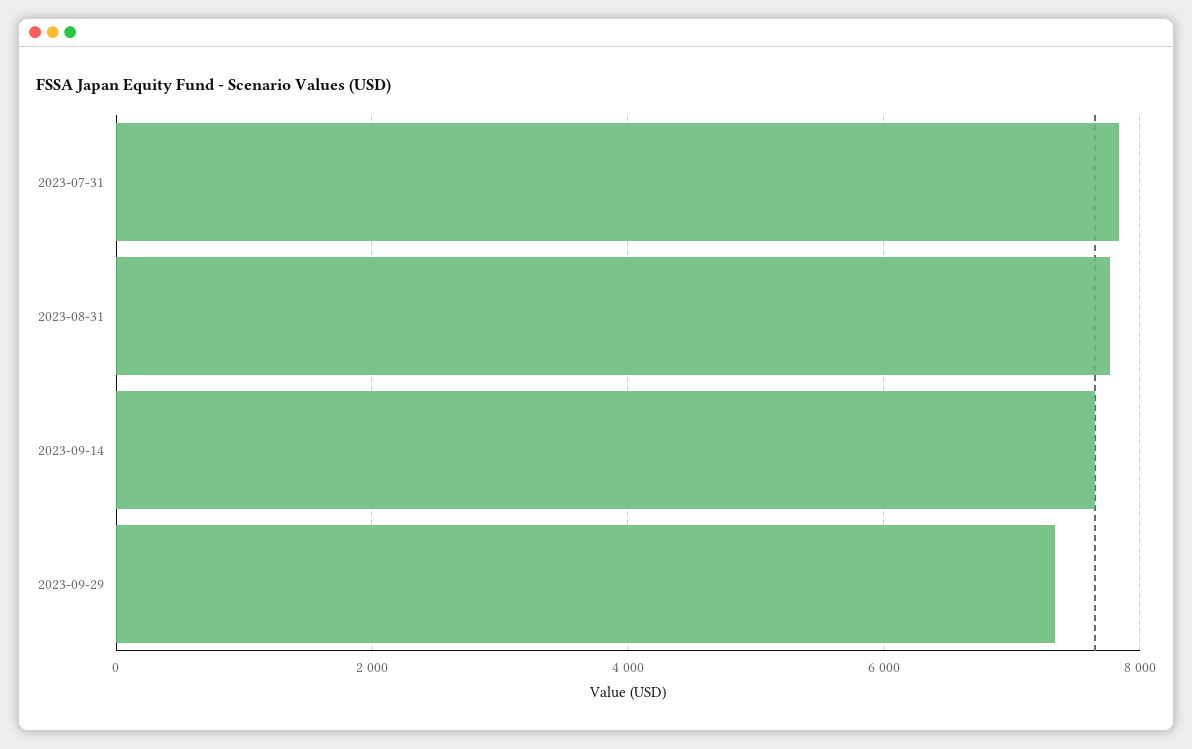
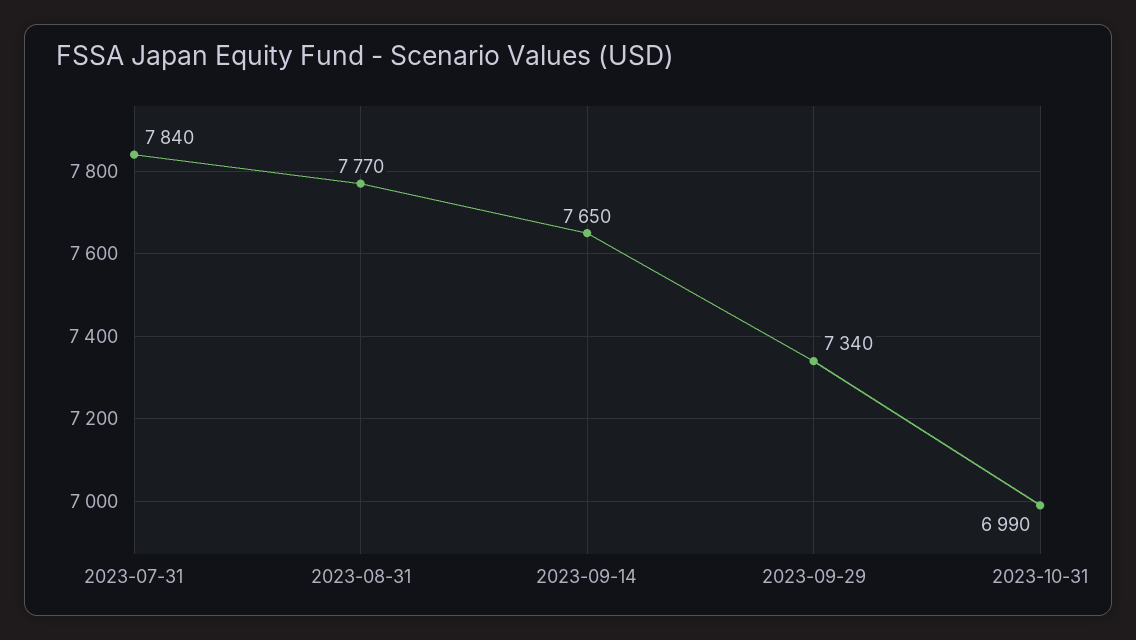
2023-10-31: none -> 6990

